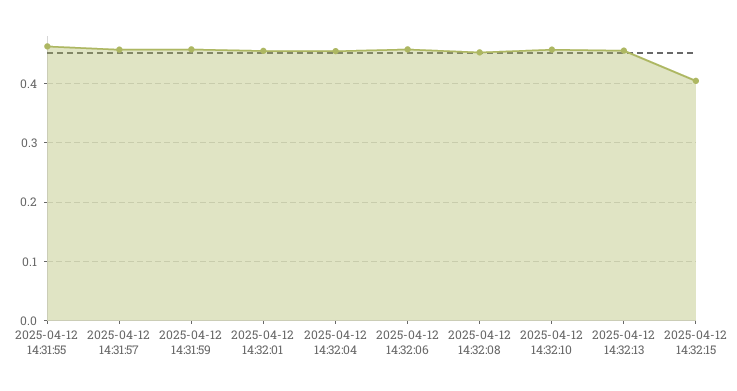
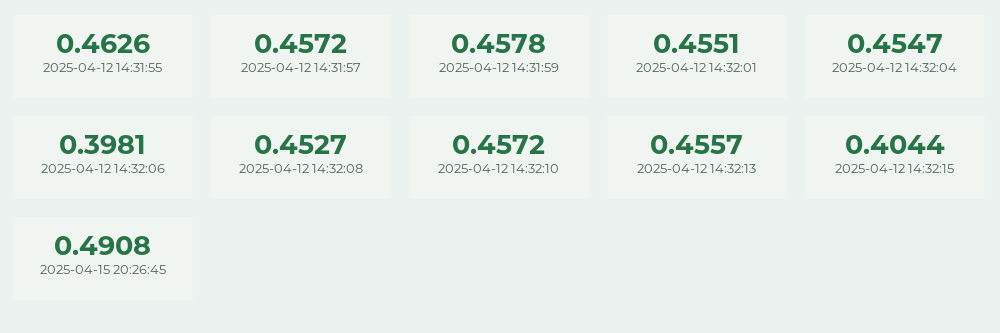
2025-04-12 14:32:06: 0.46 -> 0.3981
2025-04-15 20:26:45: none -> 0.4908

